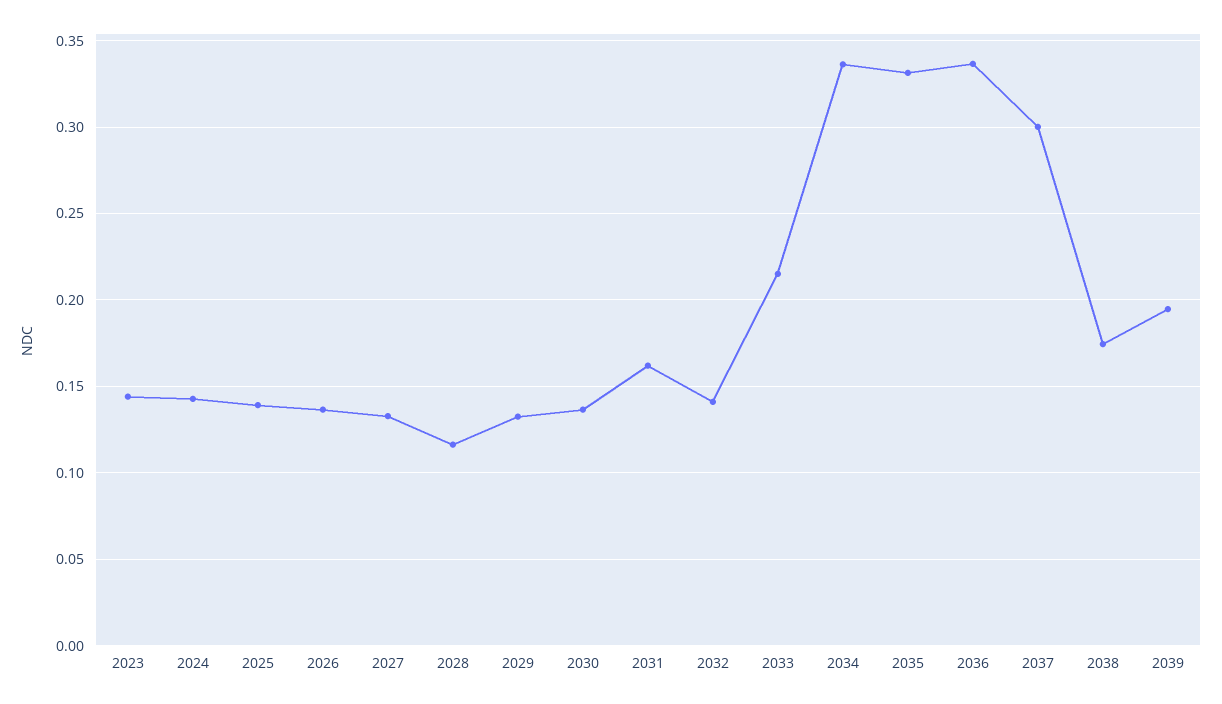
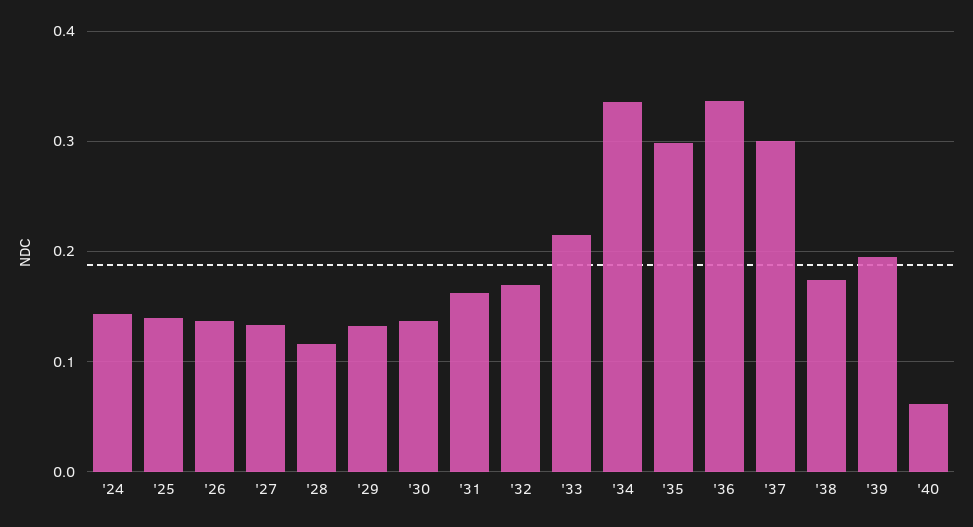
2023: 0.145 -> none
2032: 0.14 -> 0.17
2035: 0.33 -> 0.3
'40: none -> 0.06

